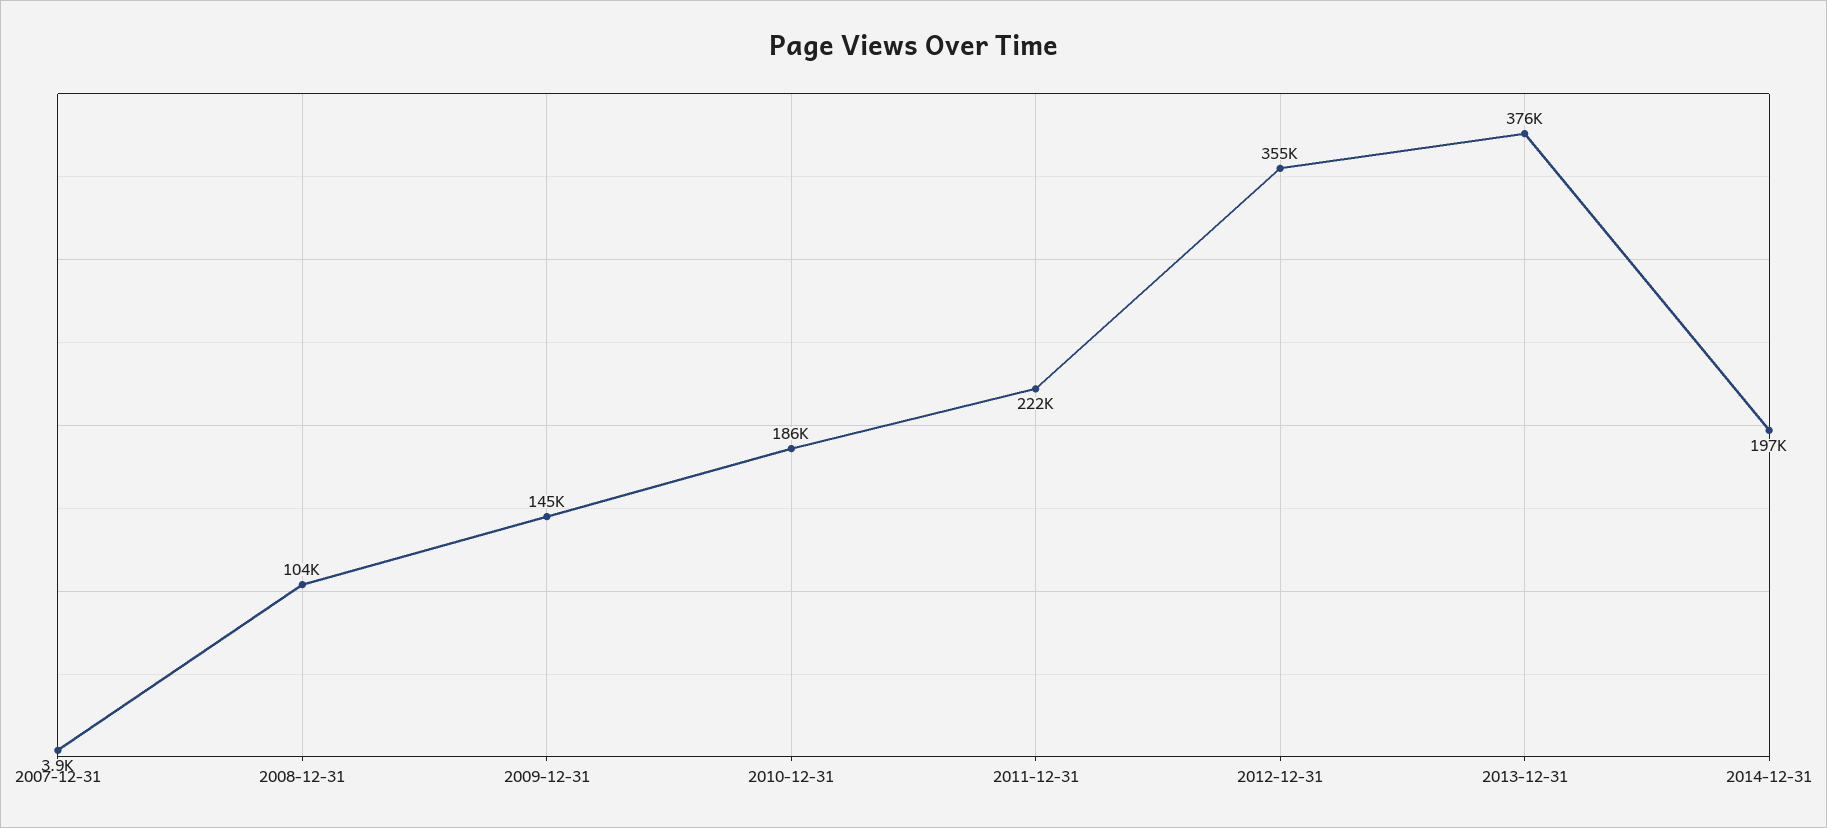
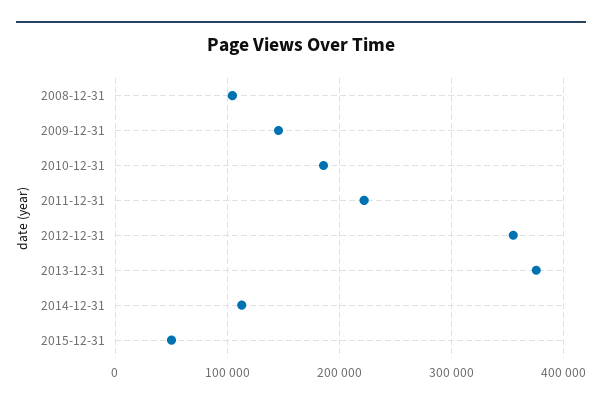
2007-12-31: 3900 -> none
2014-12-31: 197000 -> 110000
2015-12-31: none -> 50000

